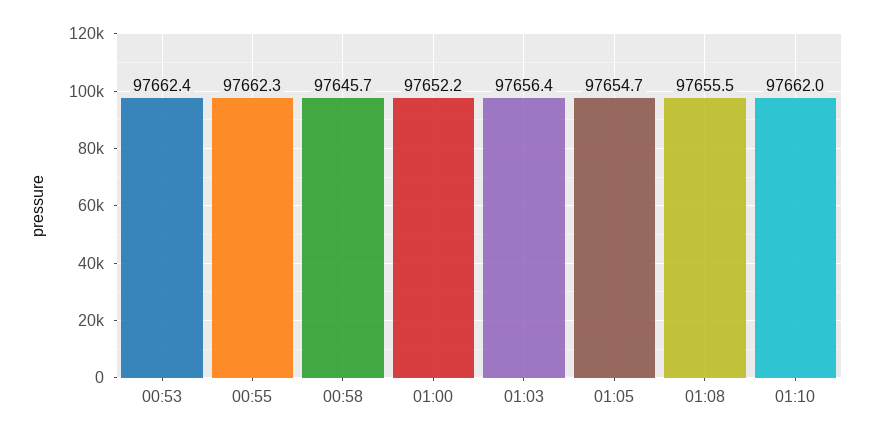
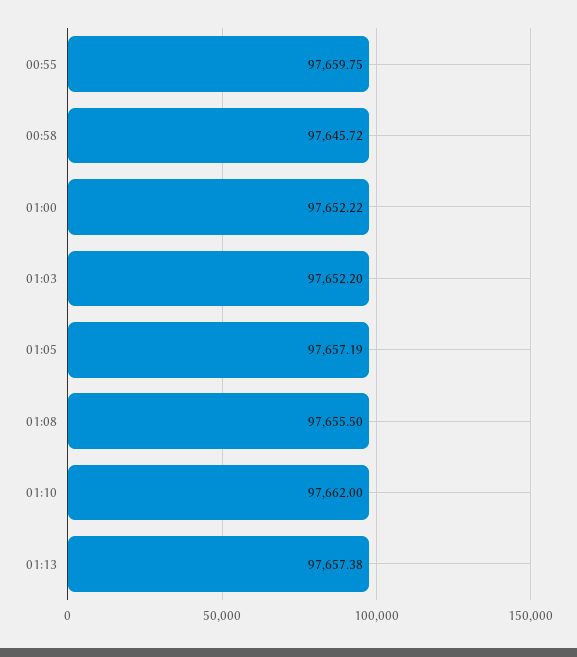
00:53: 97662.4 -> none
00:55: 97662.3 -> 97659.75
01:03: 97656.4 -> 97652.2
01:05: 97654.7 -> 97657.19
01:13: none -> 97657.38

